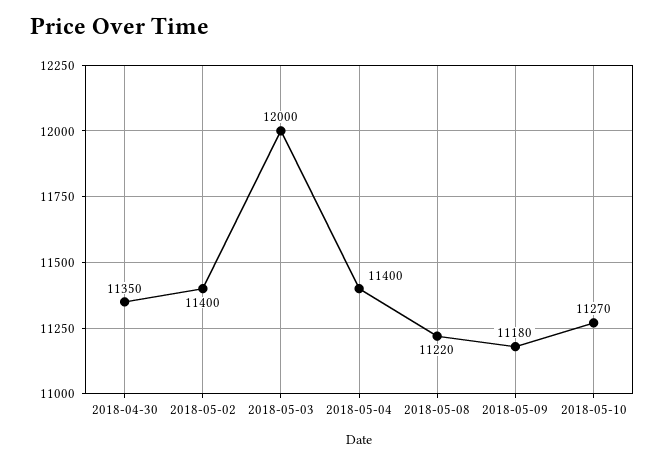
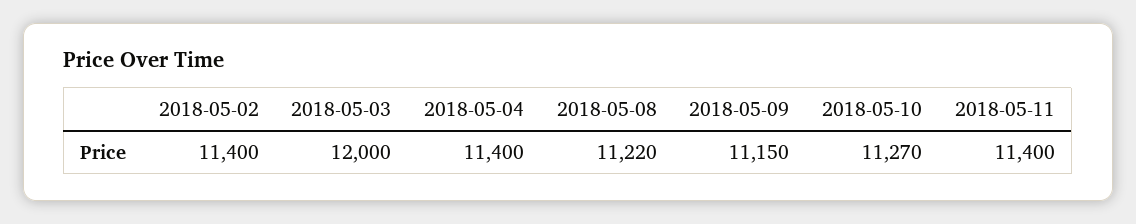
2018-04-30: 11350 -> none
2018-05-09: 11180 -> 11150
2018-05-11: none -> 11400

